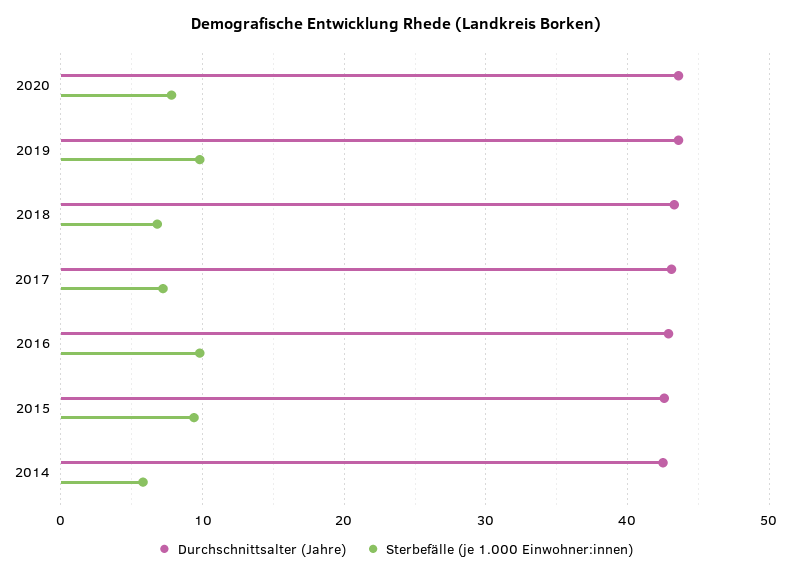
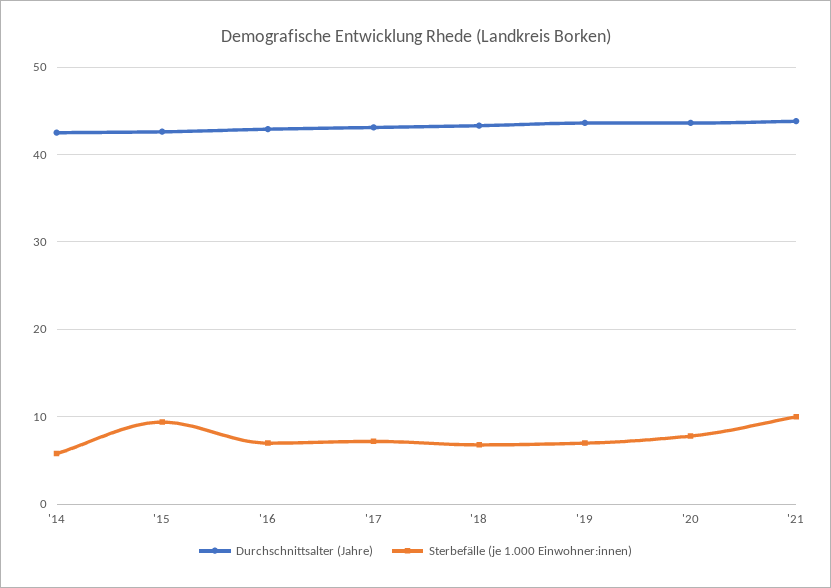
Sterbefälle (je 1.000 Einwohner:innen), 2019: 10 -> 7
Sterbefälle (je 1.000 Einwohner:innen), 2016: 10 -> 7
Durchschnittsalter (Jahre), '21: none -> 44
Sterbefälle (je 1.000 Einwohner:innen), '21: none -> 10

